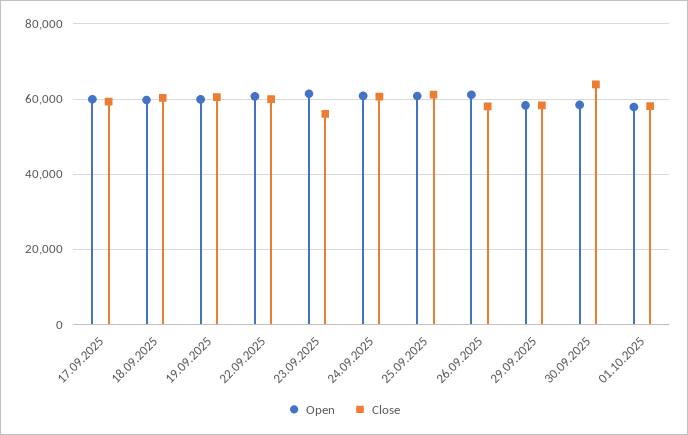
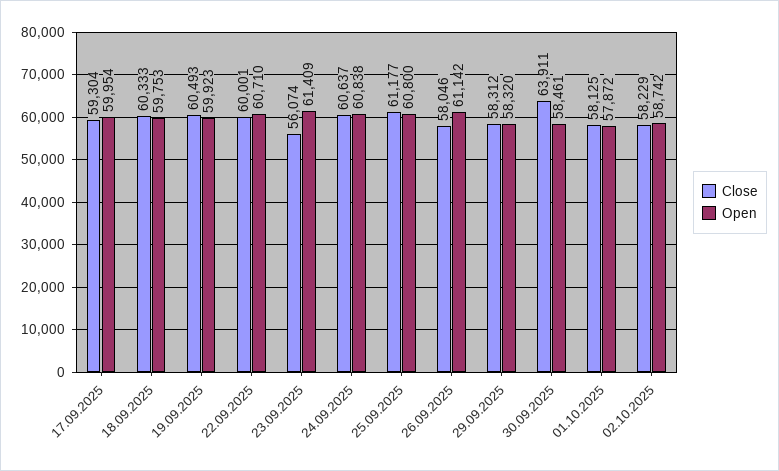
Close, 02.10.2025: none -> 58229
Open, 02.10.2025: none -> 58742

